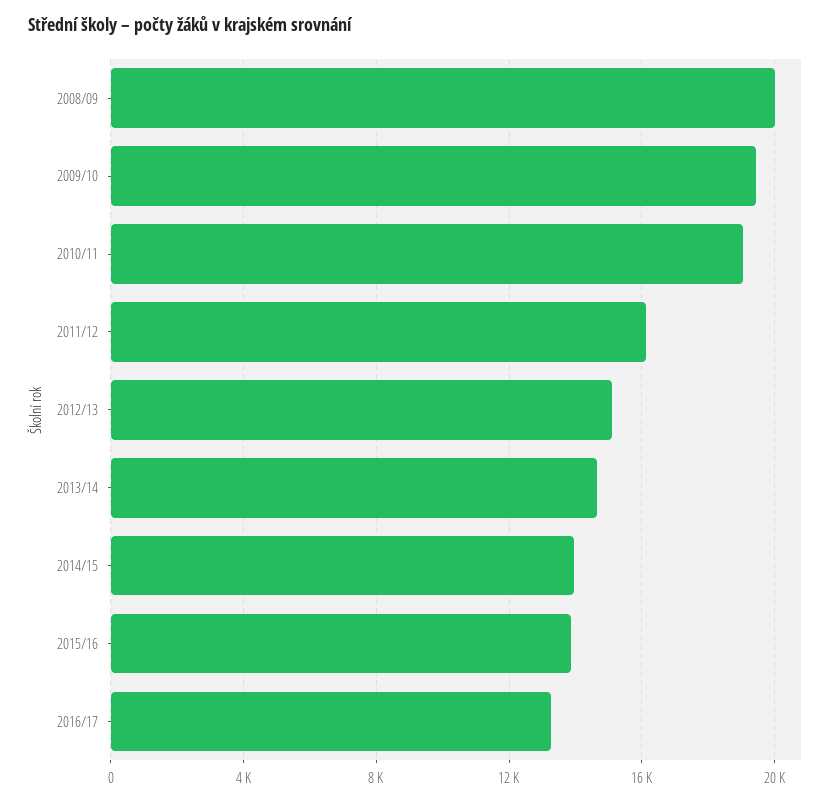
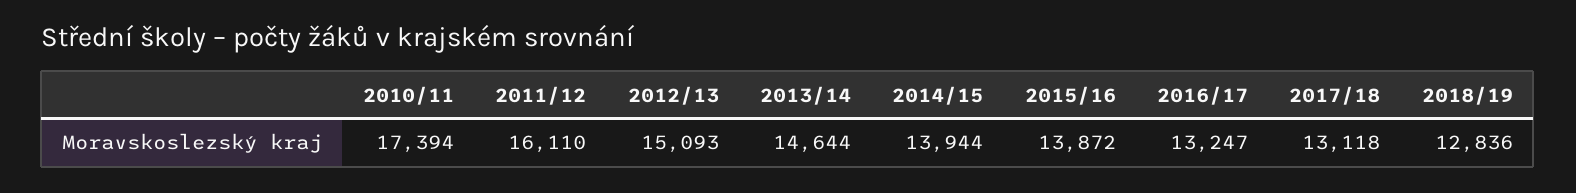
2008/09: 20000 -> none
2009/10: 19500 -> none
2010/11: 19000 -> 17394
2017/18: none -> 13118
2018/19: none -> 12836

